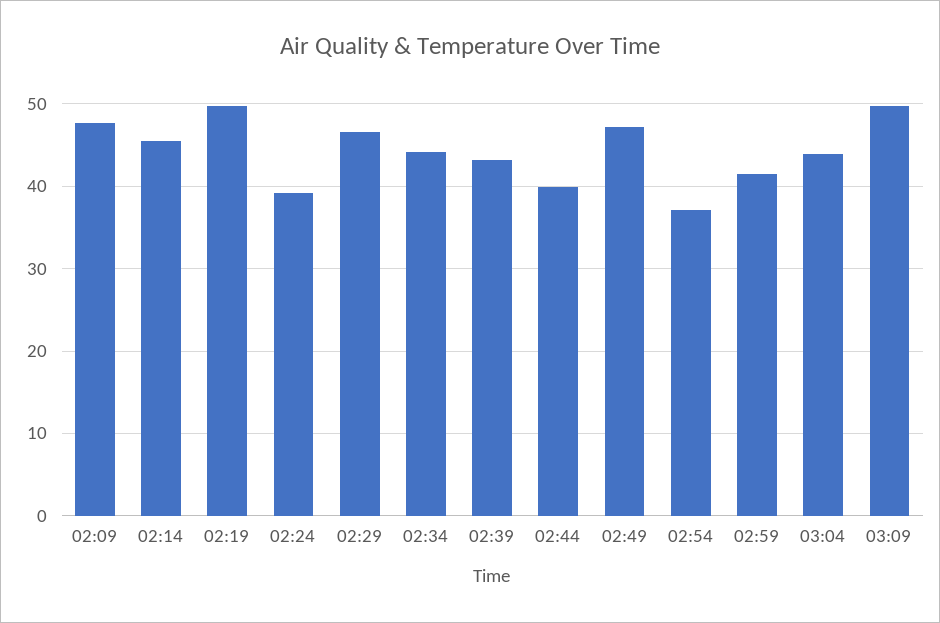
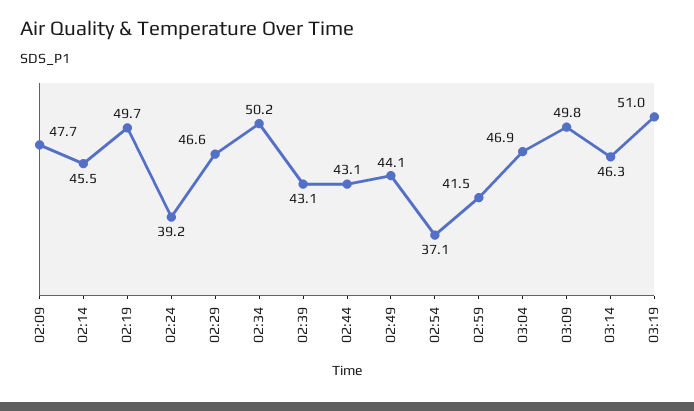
02:34: 44 -> 50.2
02:44: 40 -> 43.1
02:49: 47 -> 44.1
03:04: 44 -> 46.9
03:14: none -> 46.3
03:19: none -> 51

